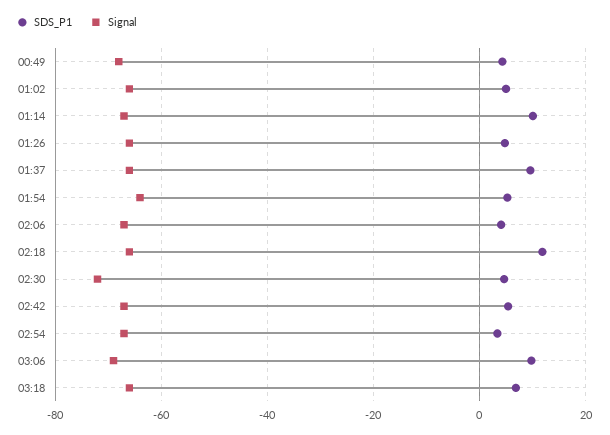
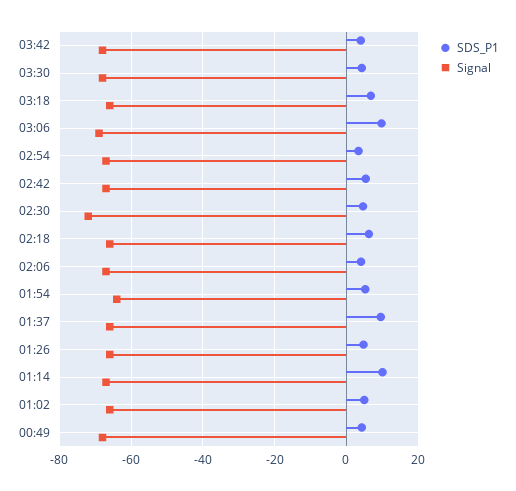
SDS_P1, 02:18: 12 -> 6
SDS_P1, 03:42: none -> 4
Signal, 03:42: none -> -68
SDS_P1, 03:30: none -> 4
Signal, 03:30: none -> -68

